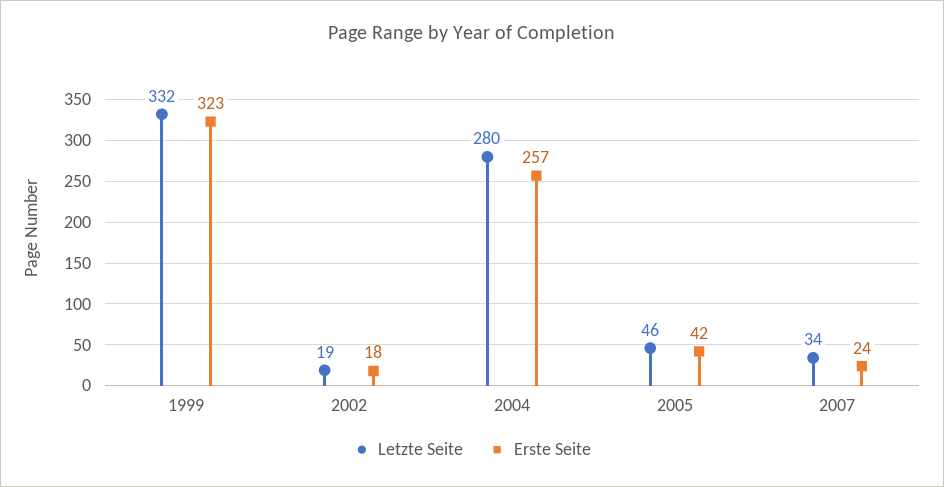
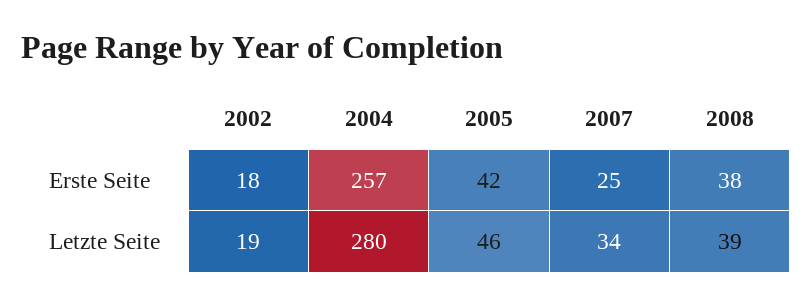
Letzte Seite, 1999: 332 -> none
Erste Seite, 1999: 323 -> none
Erste Seite, 2007: 24 -> 25
Erste Seite, 2008: none -> 38
Letzte Seite, 2008: none -> 39

